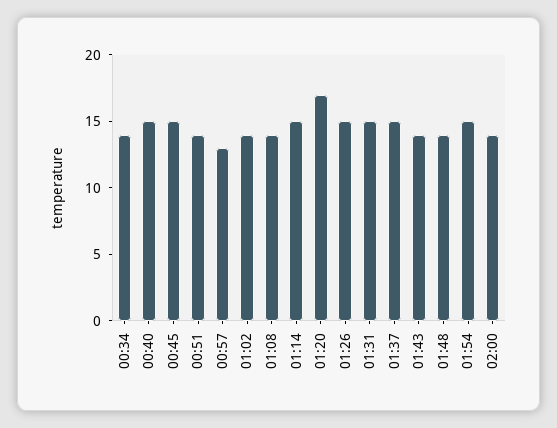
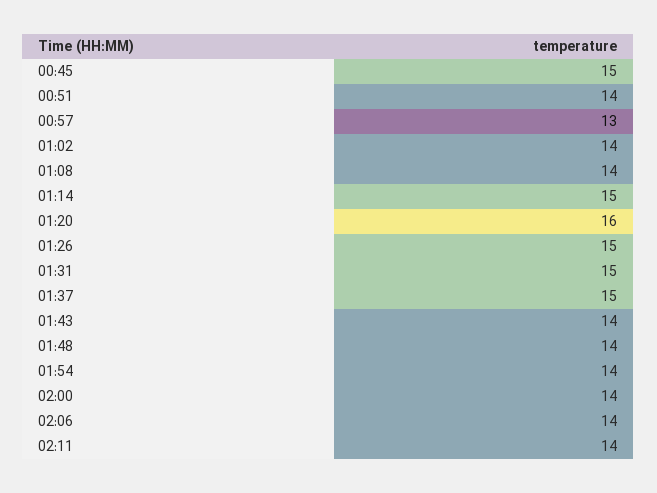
00:34: 14 -> none
00:40: 15 -> none
01:20: 17 -> 16
01:54: 15 -> 14
02:06: none -> 14
02:11: none -> 14

